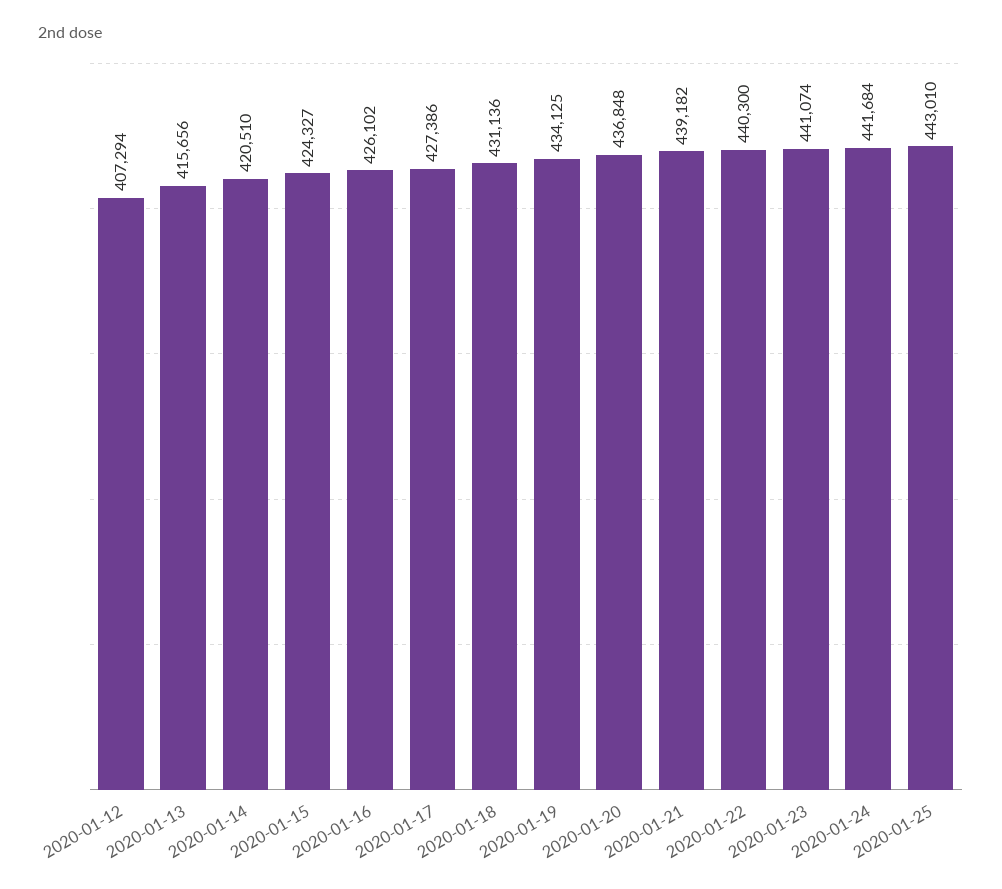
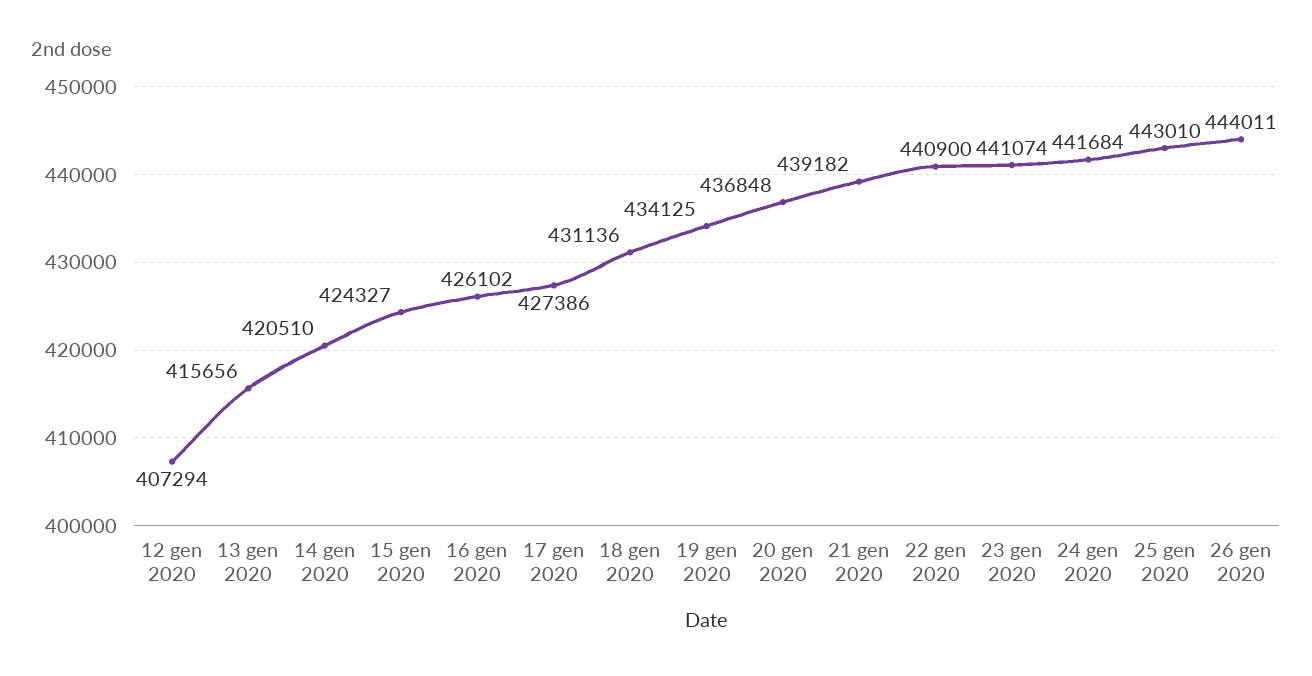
2020-01-22: 440300 -> 440900
26 gen 2020: none -> 444011

